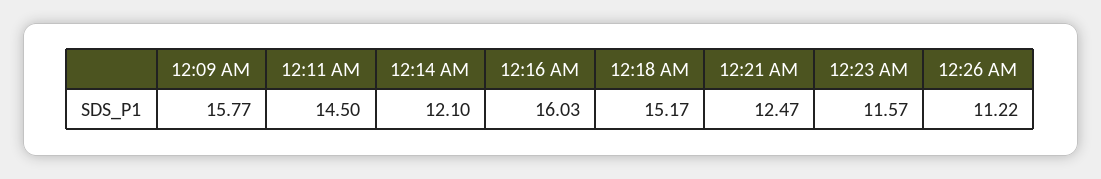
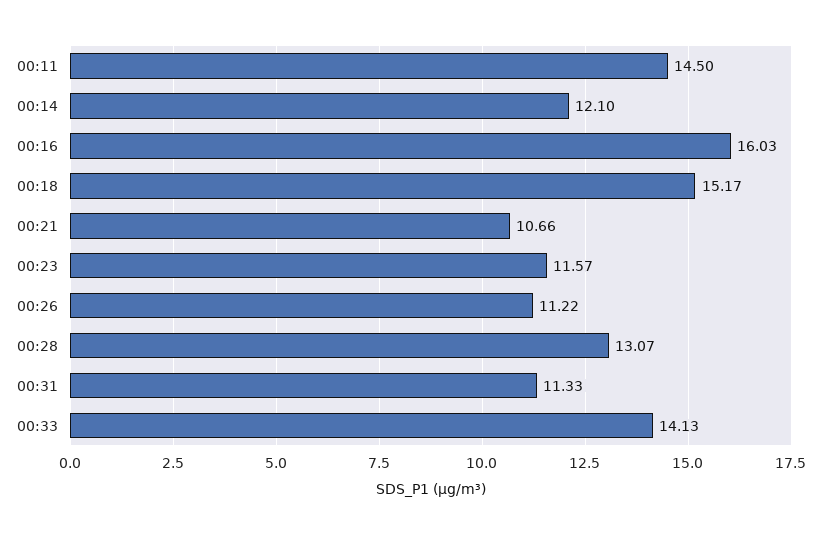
12:09 AM: 15.77 -> none
12:21 AM: 12.47 -> 10.66
00:28: none -> 13.07
00:31: none -> 11.33
00:33: none -> 14.13

